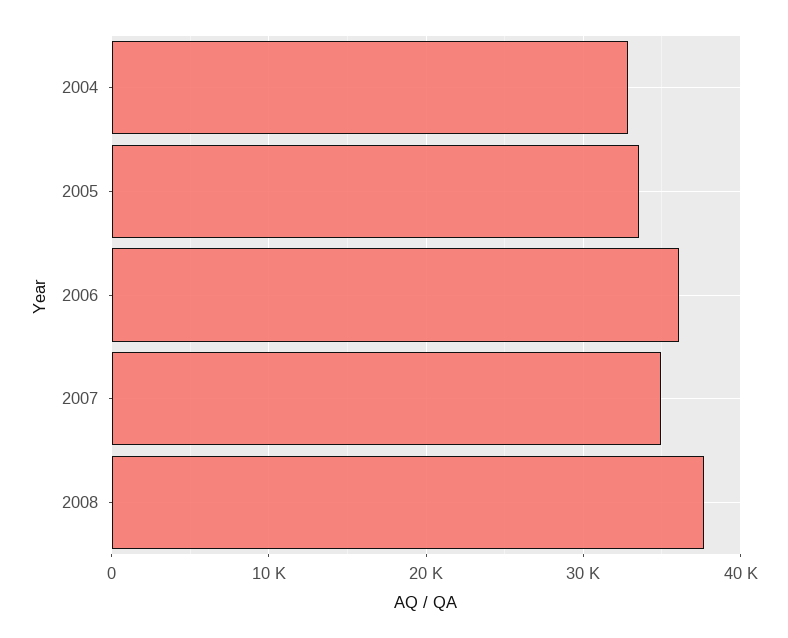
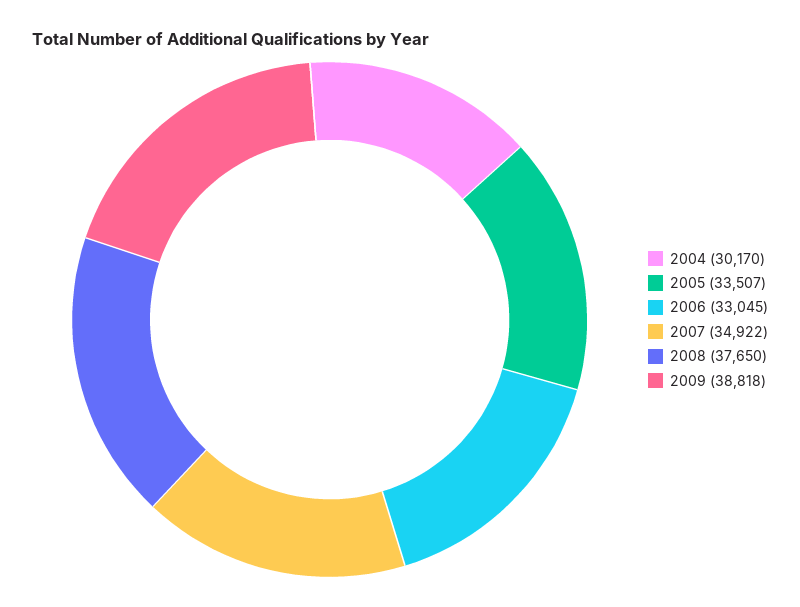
2004: 33000 -> 30170
2006: 36000 -> 33045
2009: none -> 38818

